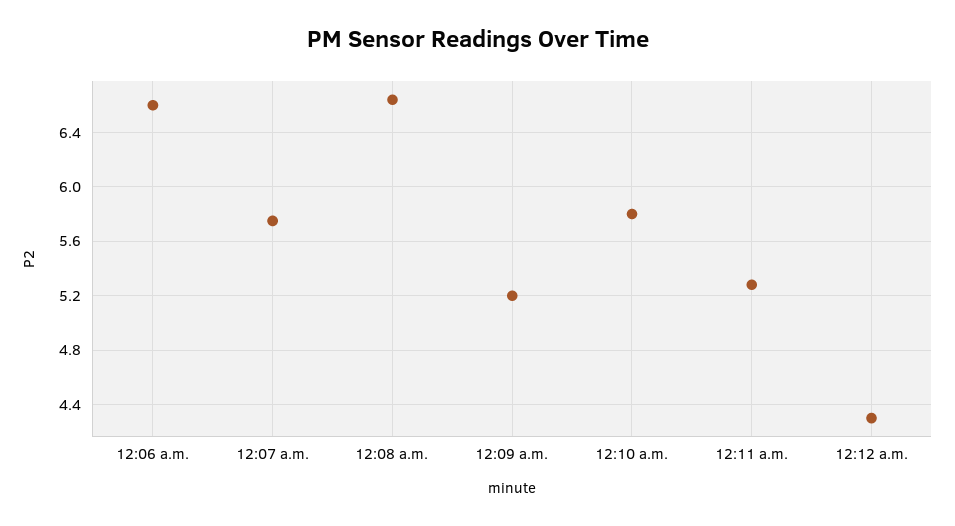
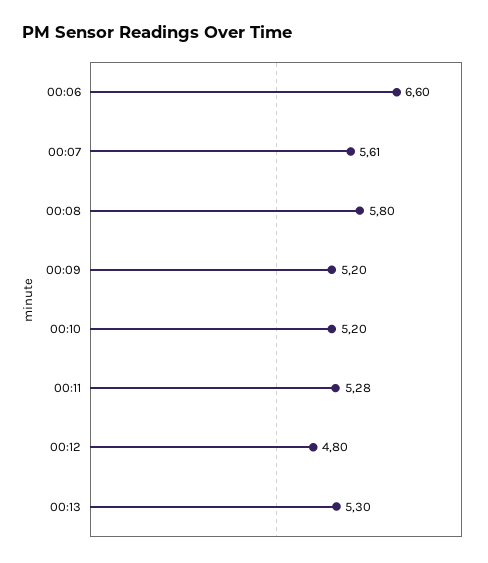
12:07 a.m.: 5.75 -> 5.61
12:08 a.m.: 6.65 -> 5.8
12:10 a.m.: 5.8 -> 5.2
12:12 a.m.: 4.3 -> 4.8
00:13: none -> 5.3

